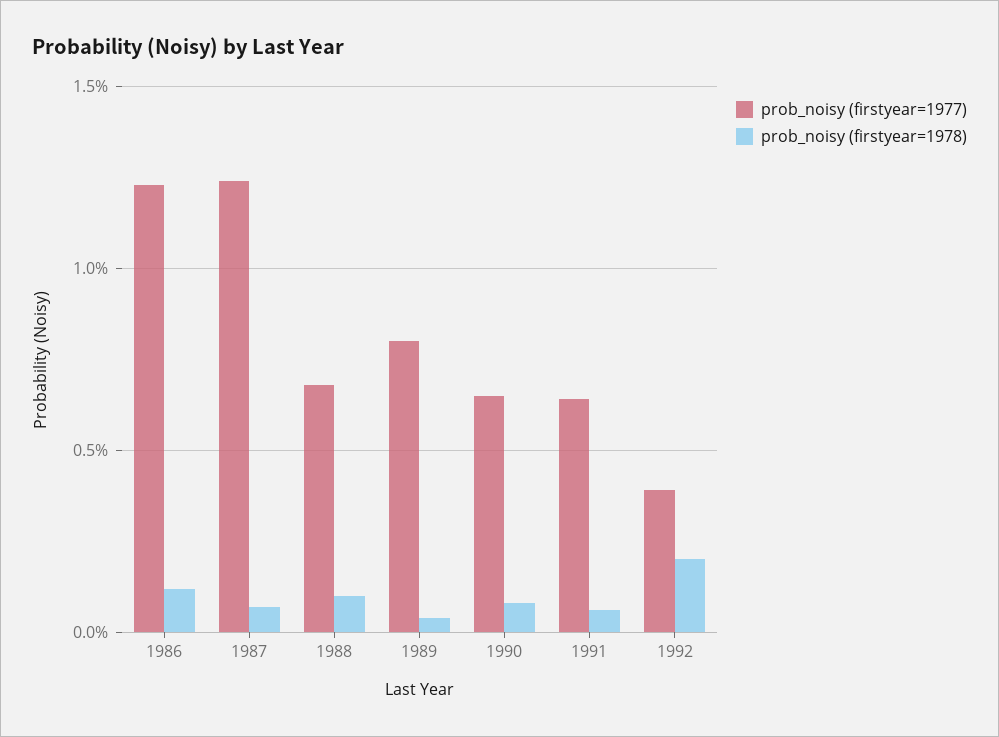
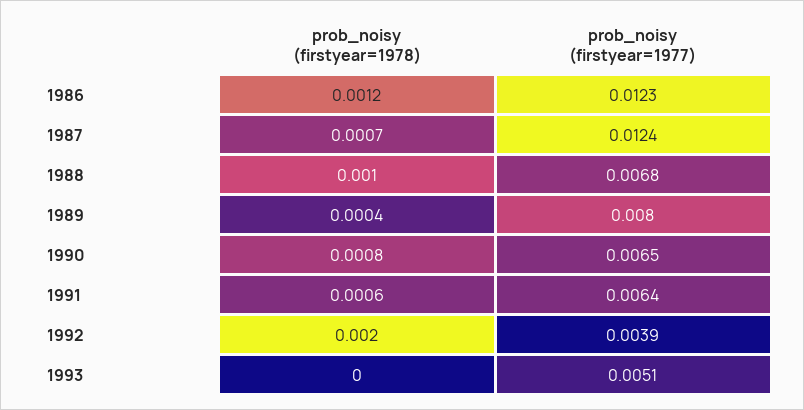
prob_noisy (firstyear=1978), 1993: none -> 0
prob_noisy (firstyear=1977), 1993: none -> 0.0051

